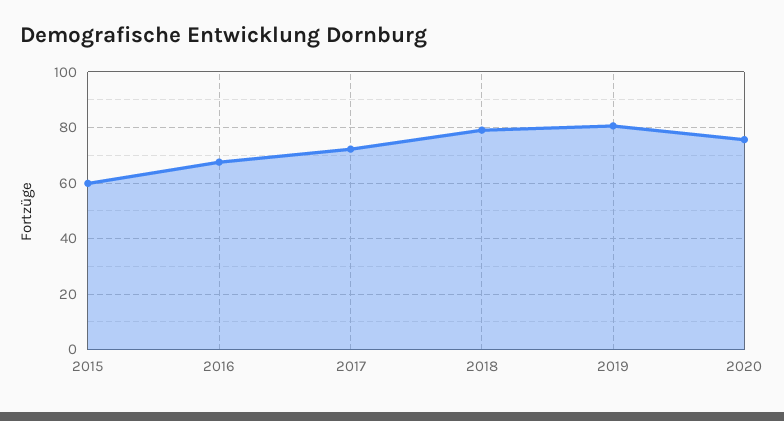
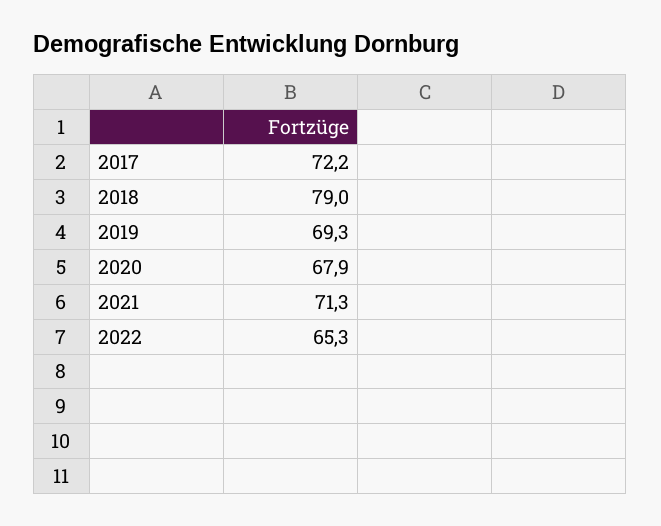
2015: 60 -> none
2016: 67.5 -> none
2019: 80 -> 69.3
2020: 75 -> 67.9
2021: none -> 71.3
2022: none -> 65.3

